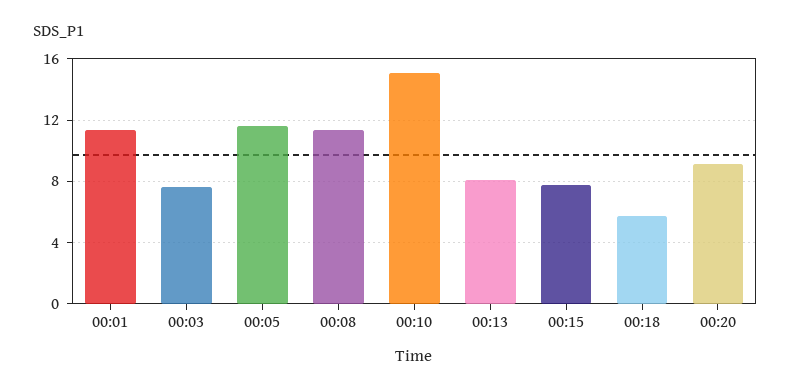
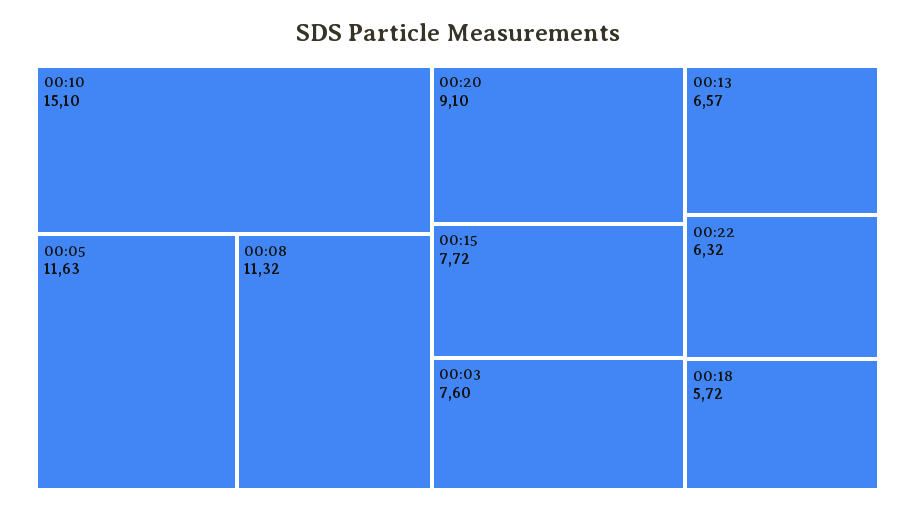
00:01: 11.5 -> none
00:13: 8 -> 6.57
00:22: none -> 6.32

